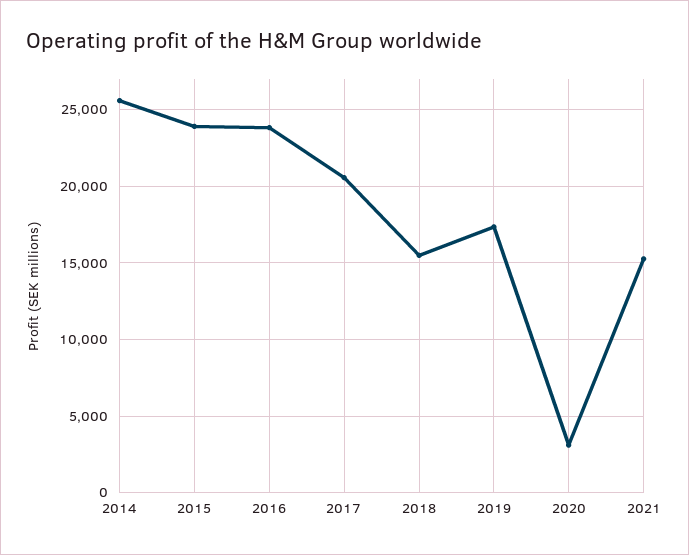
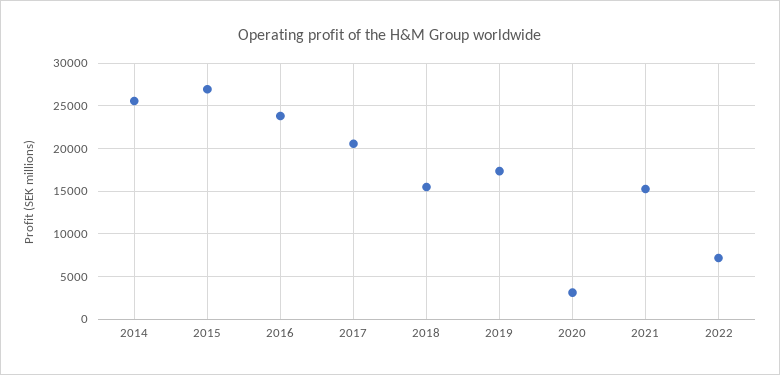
2015: 24000 -> 27000
2022: none -> 7000

